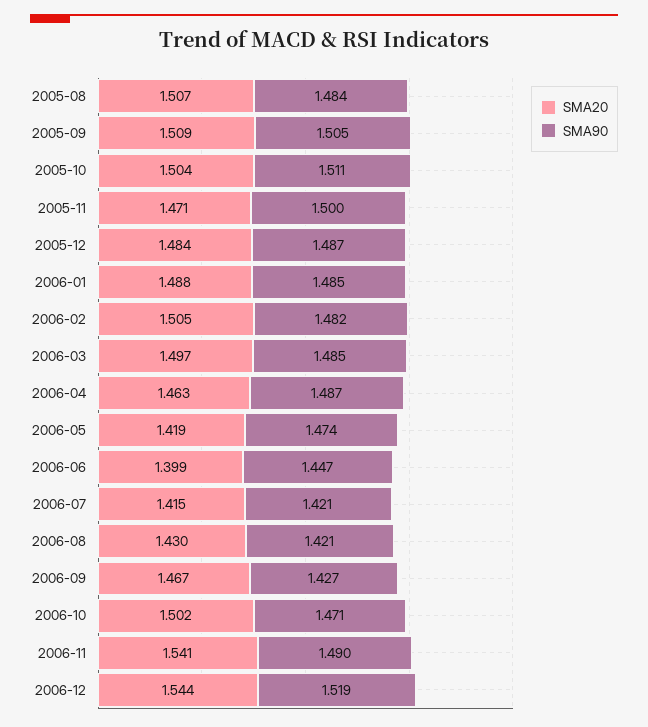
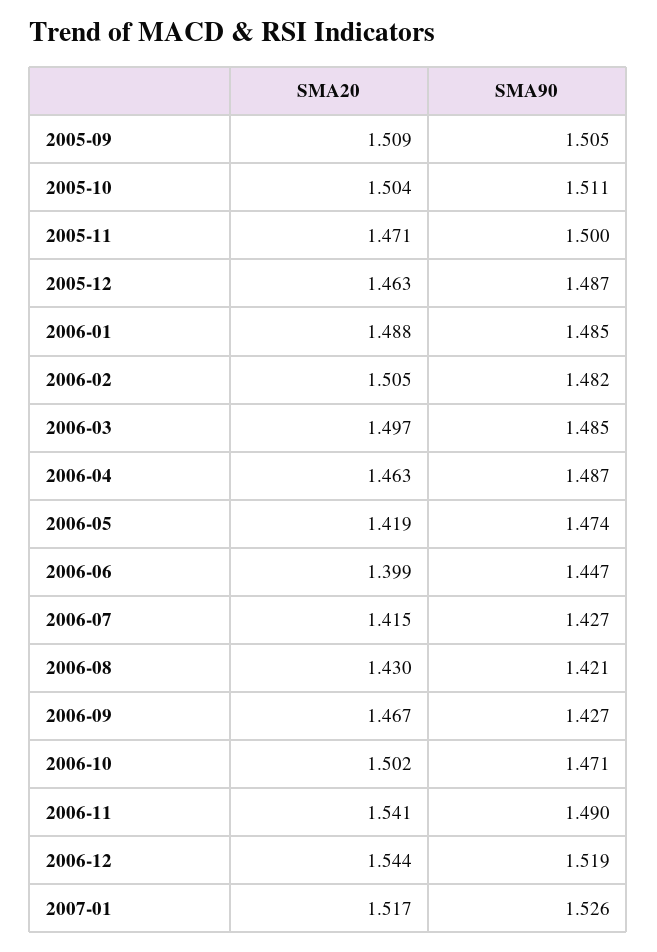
SMA20, 2005-08: 1.507 -> none
SMA90, 2005-08: 1.484 -> none
SMA20, 2005-12: 1.484 -> 1.463
SMA90, 2006-07: 1.421 -> 1.427
SMA20, 2007-01: none -> 1.517
SMA90, 2007-01: none -> 1.526

